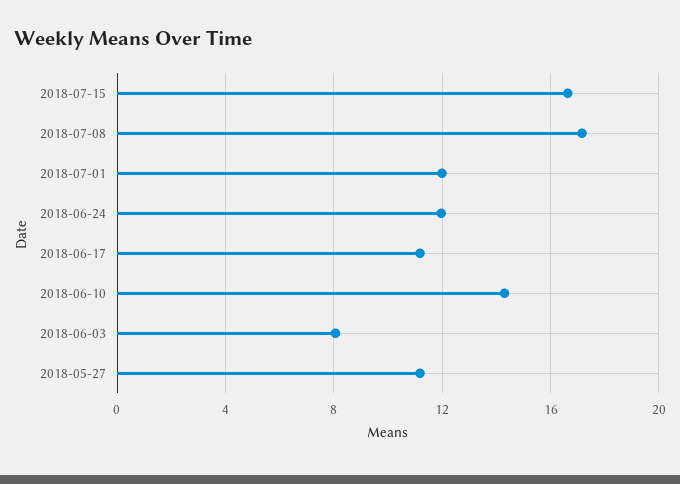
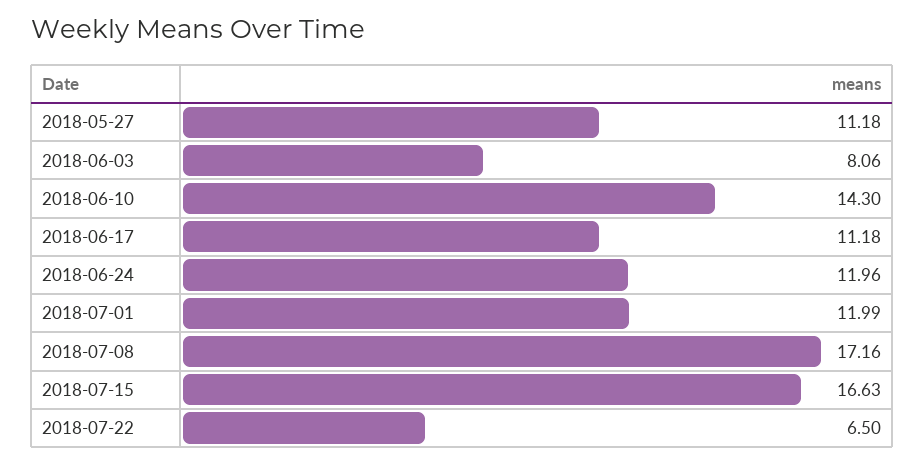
2018-07-22: none -> 6.5

